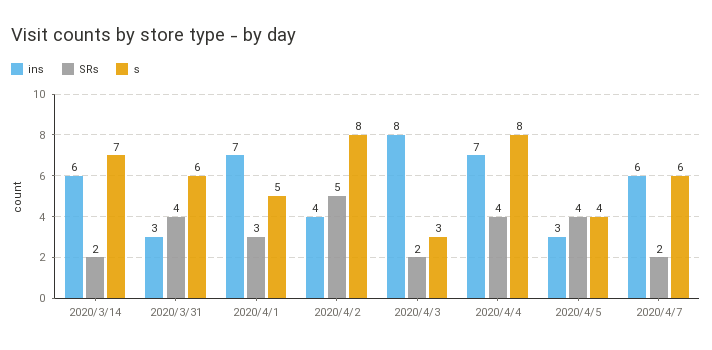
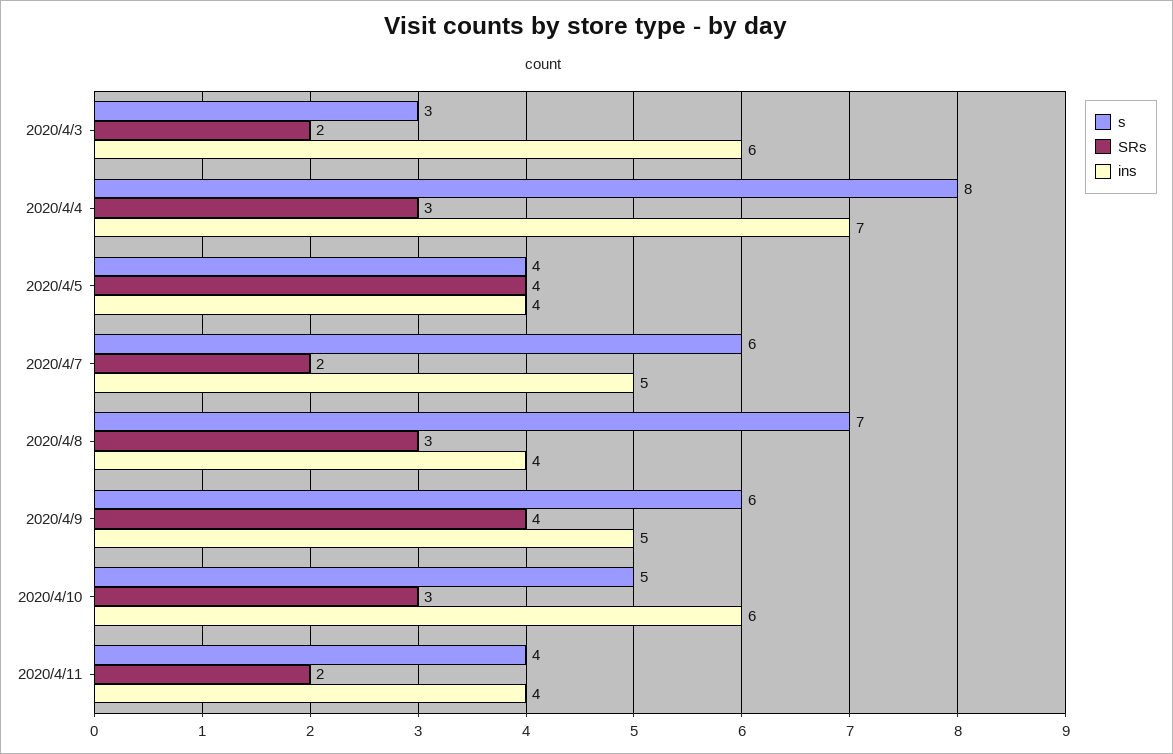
ins, 2020/3/14: 6 -> none
SRs, 2020/3/14: 2 -> none
s, 2020/3/14: 7 -> none
ins, 2020/3/31: 3 -> none
SRs, 2020/3/31: 4 -> none
s, 2020/3/31: 6 -> none
ins, 2020/4/1: 7 -> none
SRs, 2020/4/1: 3 -> none
s, 2020/4/1: 5 -> none
ins, 2020/4/2: 4 -> none
SRs, 2020/4/2: 5 -> none
s, 2020/4/2: 8 -> none
ins, 2020/4/3: 8 -> 6
SRs, 2020/4/4: 4 -> 3
ins, 2020/4/5: 3 -> 4
ins, 2020/4/7: 6 -> 5
s, 2020/4/8: none -> 7
SRs, 2020/4/8: none -> 3
ins, 2020/4/8: none -> 4
s, 2020/4/9: none -> 6
SRs, 2020/4/9: none -> 4
ins, 2020/4/9: none -> 5
s, 2020/4/10: none -> 5
SRs, 2020/4/10: none -> 3
ins, 2020/4/10: none -> 6
s, 2020/4/11: none -> 4
SRs, 2020/4/11: none -> 2
ins, 2020/4/11: none -> 4

